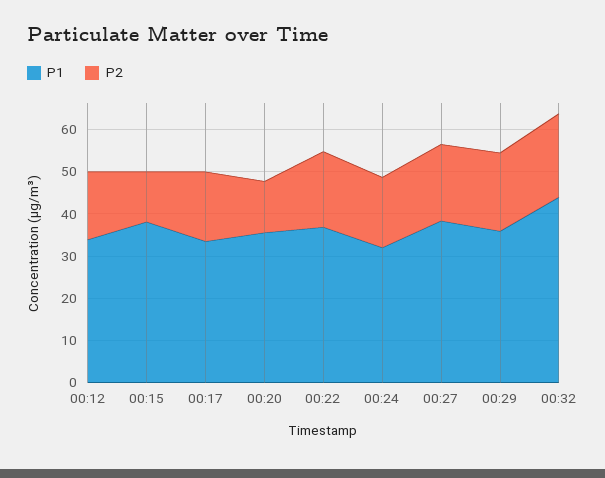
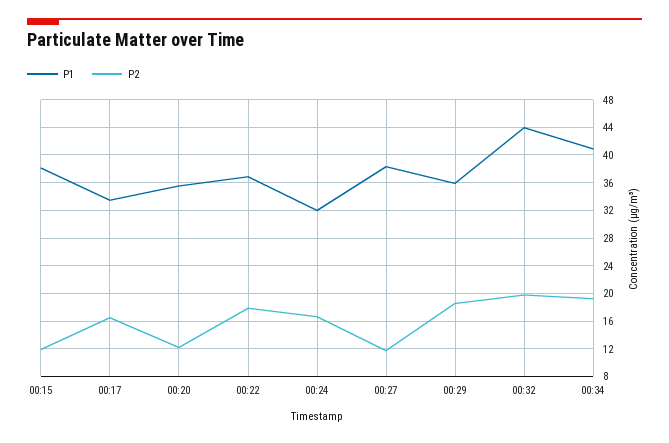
P1, 00:12: 34 -> none
P2, 00:12: 16 -> none
P2, 00:27: 18 -> 12
P1, 00:34: none -> 41
P2, 00:34: none -> 19

